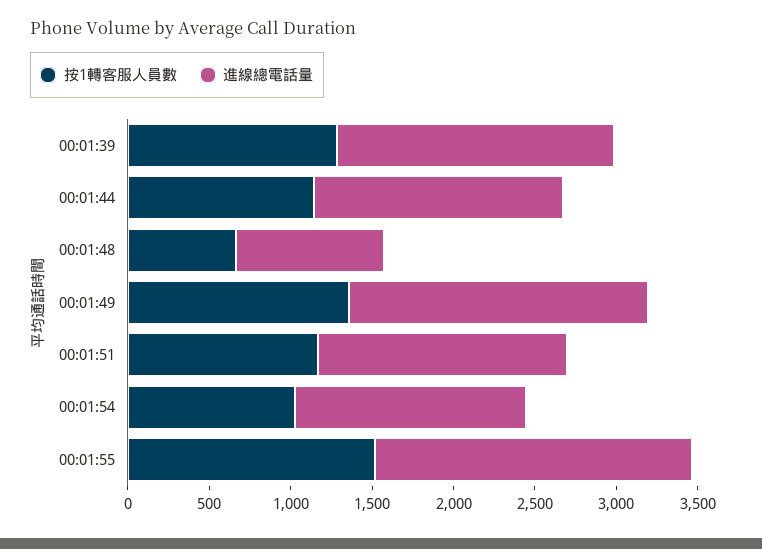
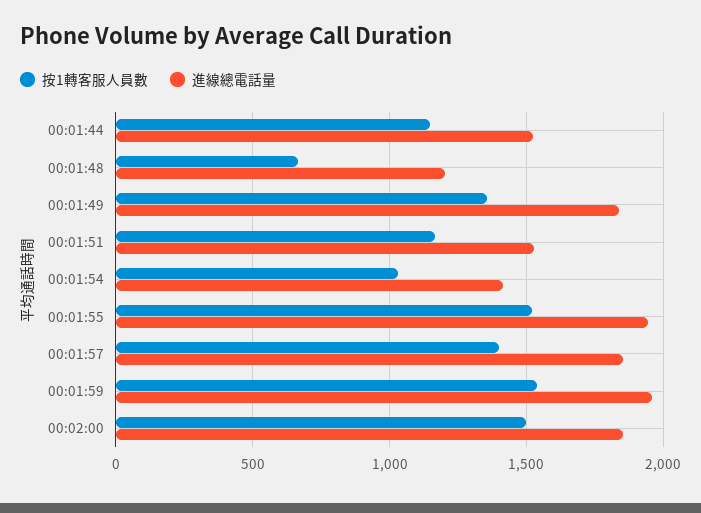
按1轉客服人員數, 00:01:39: 1300 -> none
進線總電話量, 00:01:39: 1700 -> none
進線總電話量, 00:01:48: 900 -> 1200
按1轉客服人員數, 00:01:57: none -> 1400
進線總電話量, 00:01:57: none -> 1850
按1轉客服人員數, 00:01:59: none -> 1550
進線總電話量, 00:01:59: none -> 1950
按1轉客服人員數, 00:02:00: none -> 1500
進線總電話量, 00:02:00: none -> 1850

